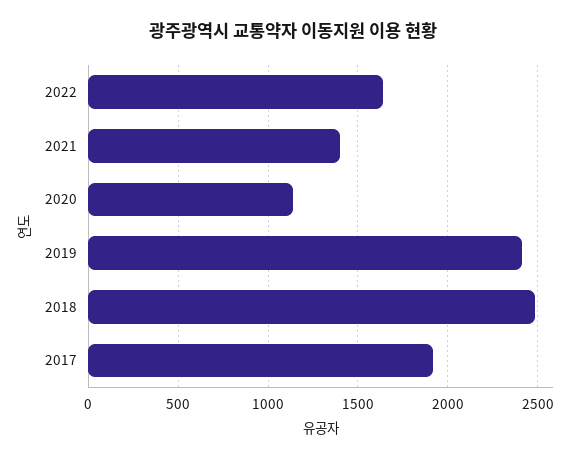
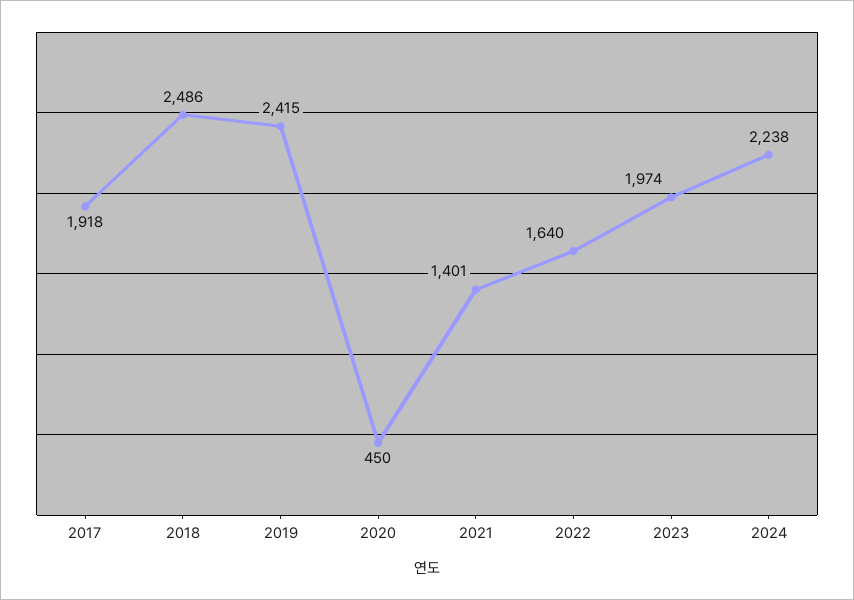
2020: 1150 -> 450
2023: none -> 1974
2024: none -> 2238

